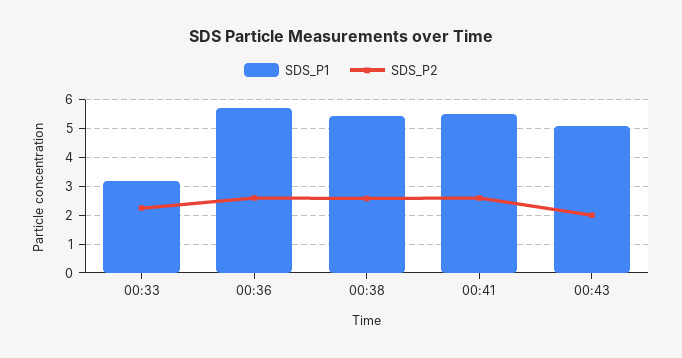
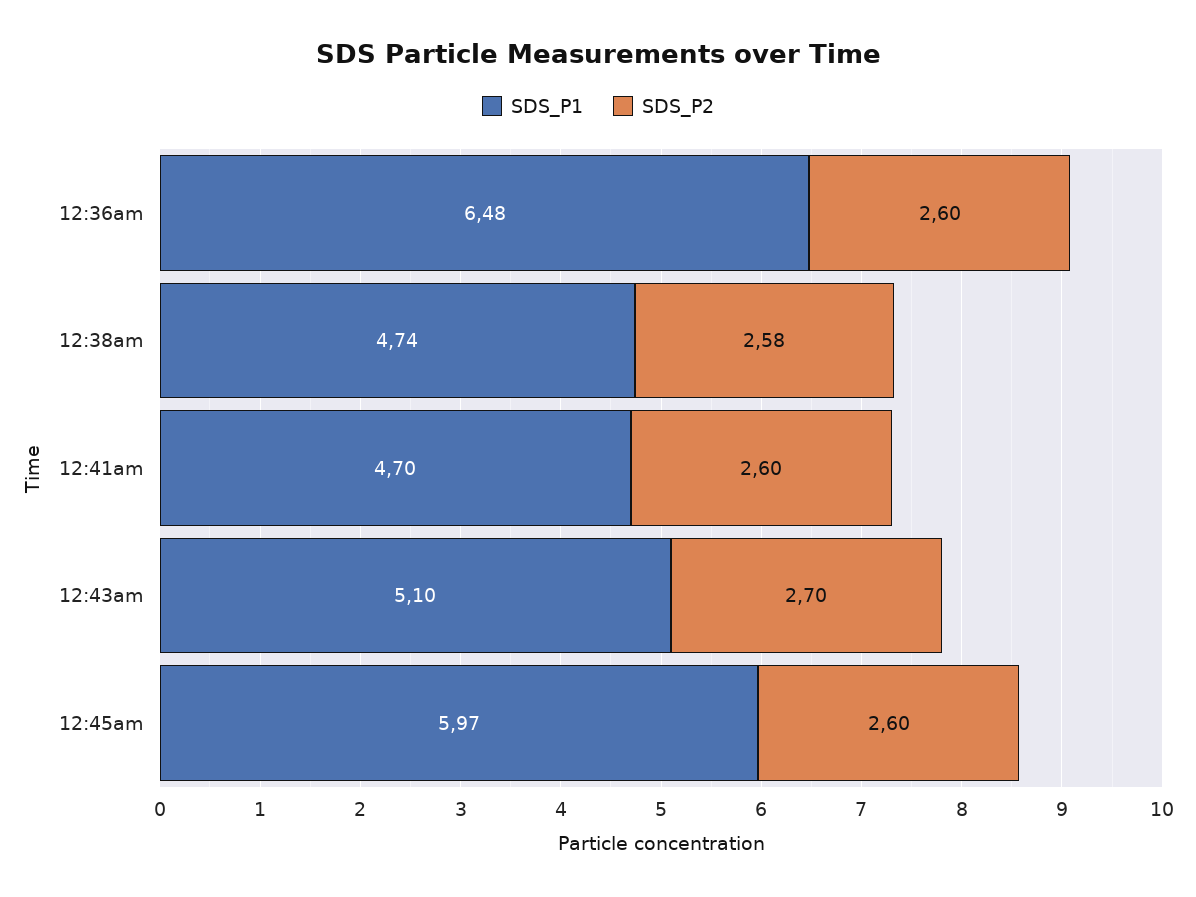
SDS_P1, 00:33: 3.25 -> none
SDS_P2, 00:33: 2.25 -> none
SDS_P1, 00:36: 5.75 -> 6.48
SDS_P1, 00:38: 5.5 -> 4.74
SDS_P1, 00:41: 5.5 -> 4.7
SDS_P2, 00:43: 2 -> 2.7
SDS_P1, 12:45am: none -> 5.97
SDS_P2, 12:45am: none -> 2.6

